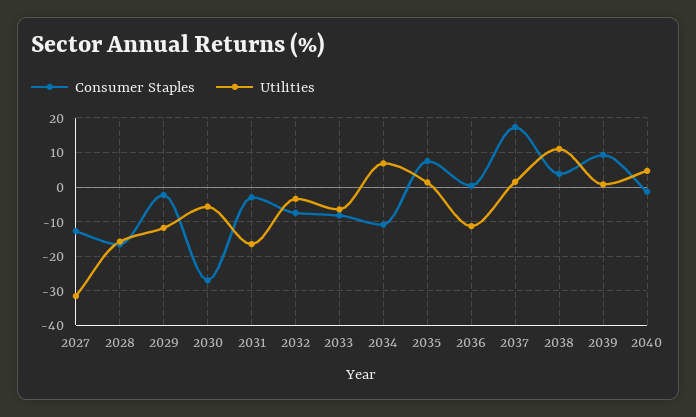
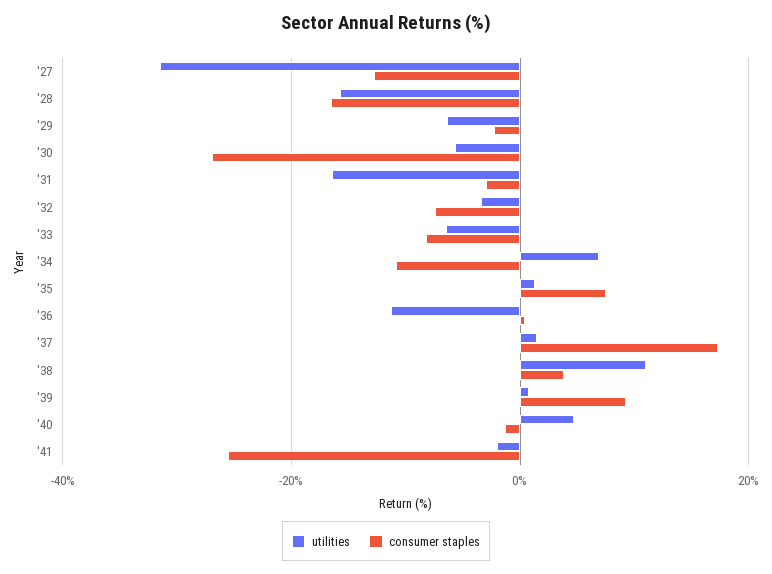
Utilities, 2029: -12 -> -6
Utilities, '41: none -> -2
Consumer Staples, '41: none -> -26

